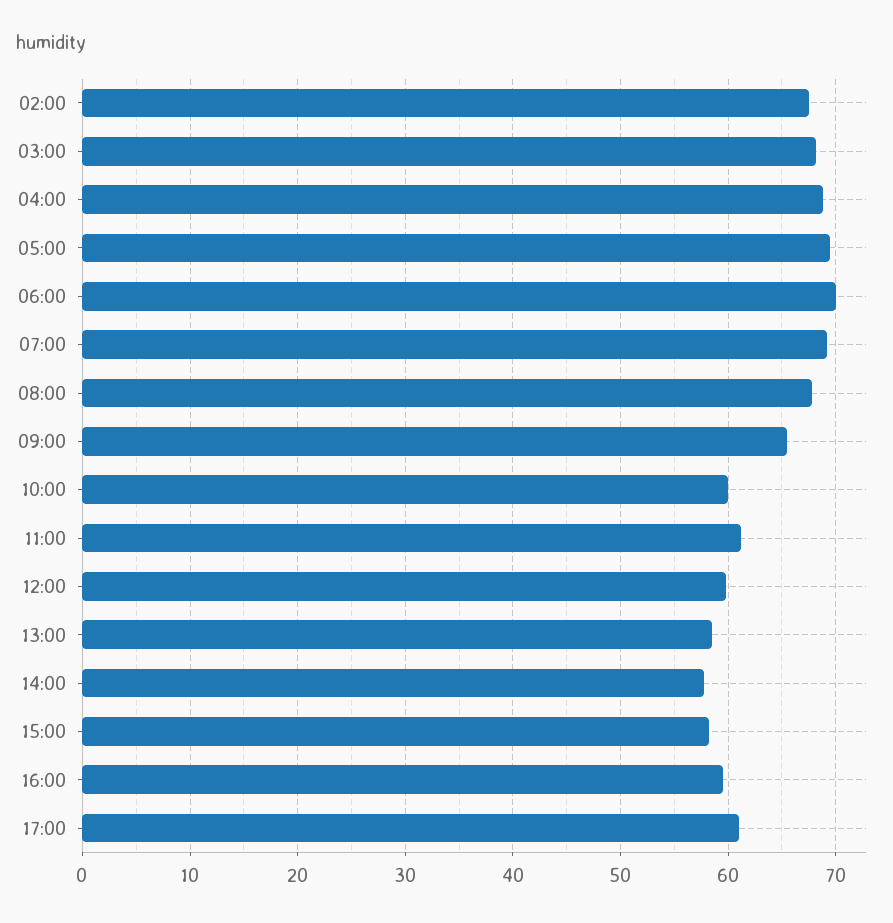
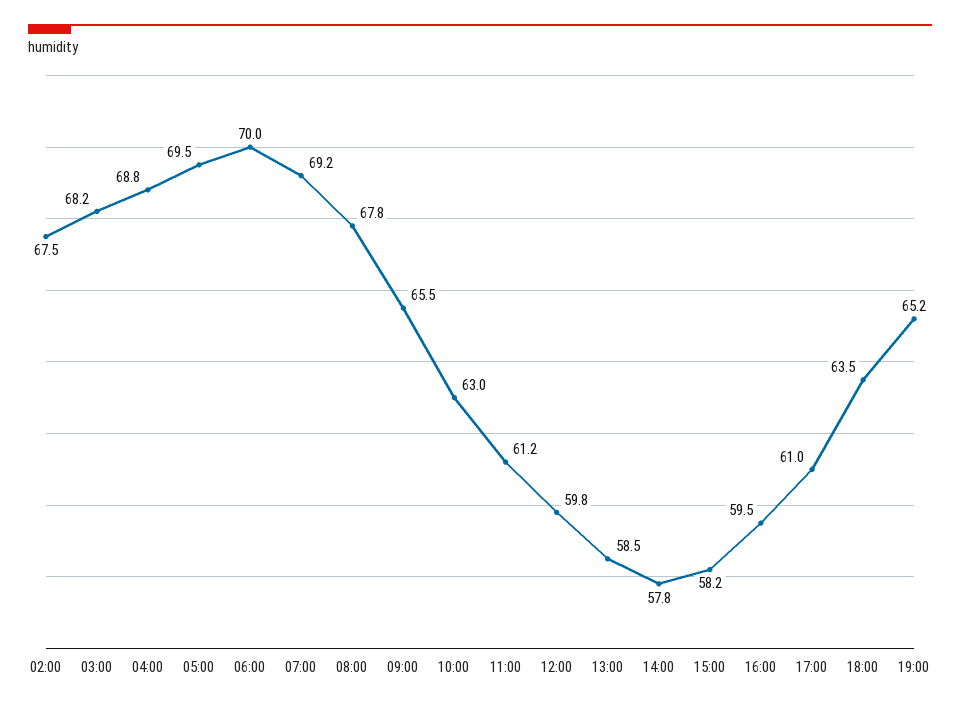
10:00: 60 -> 63
18:00: none -> 63.5
19:00: none -> 65.2

